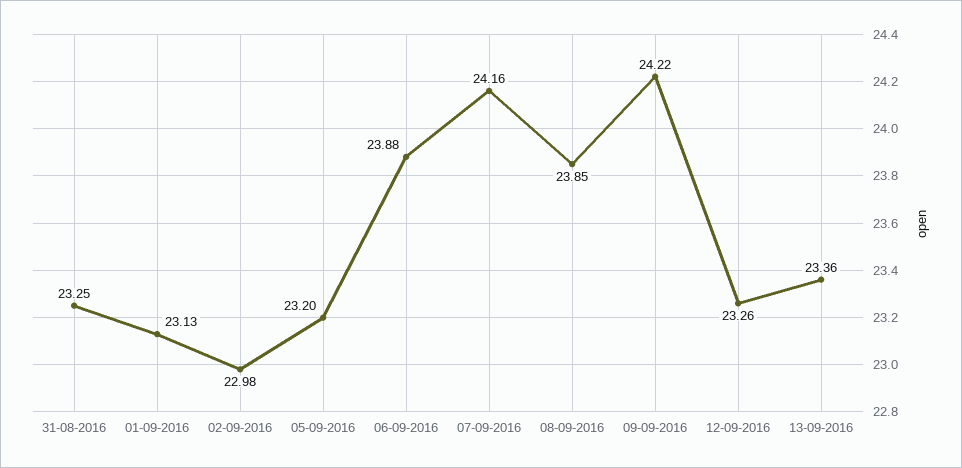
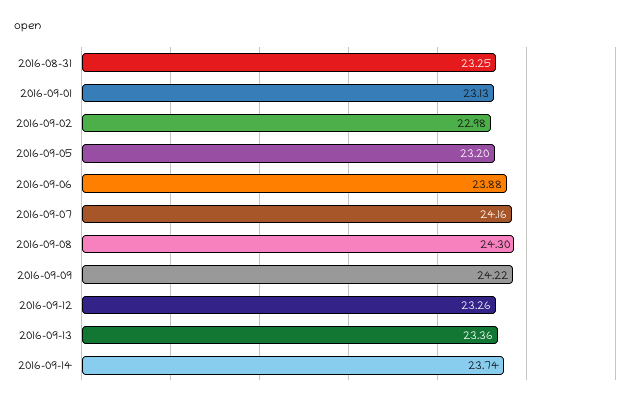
08-09-2016: 23.85 -> 24.3
2016-09-14: none -> 23.74

